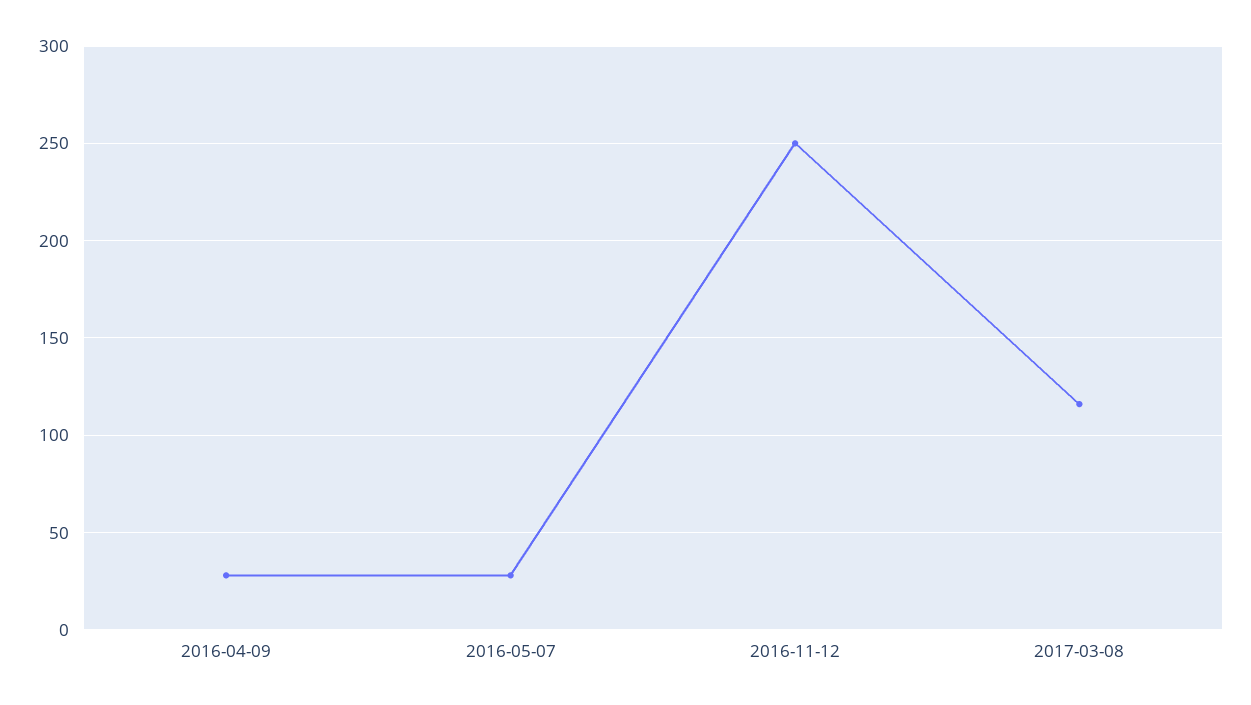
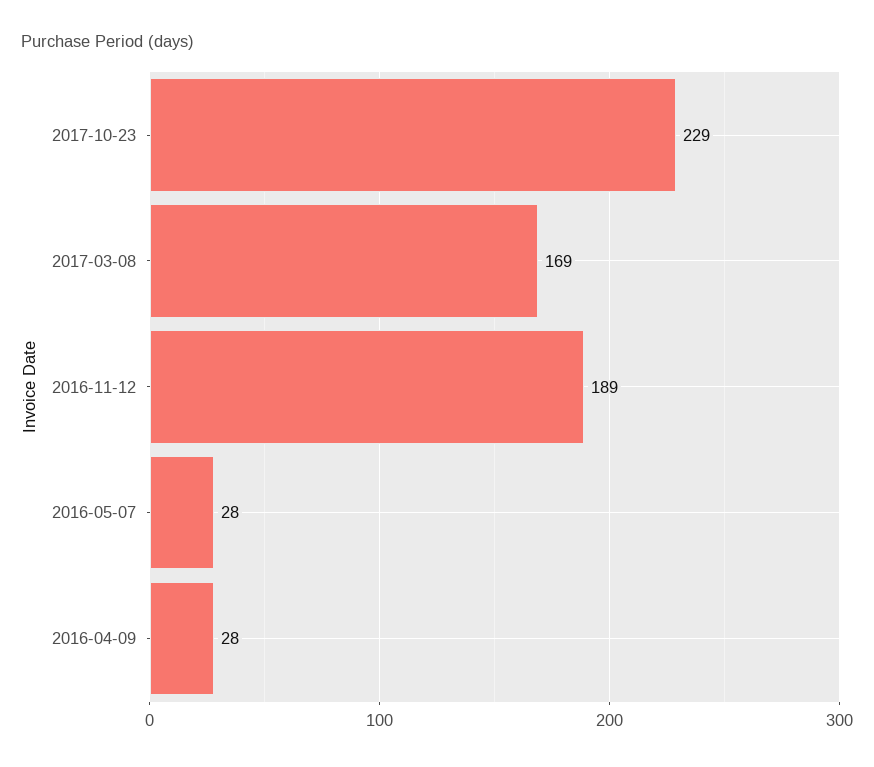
2016-11-12: 250 -> 189
2017-03-08: 115 -> 169
2017-10-23: none -> 229

